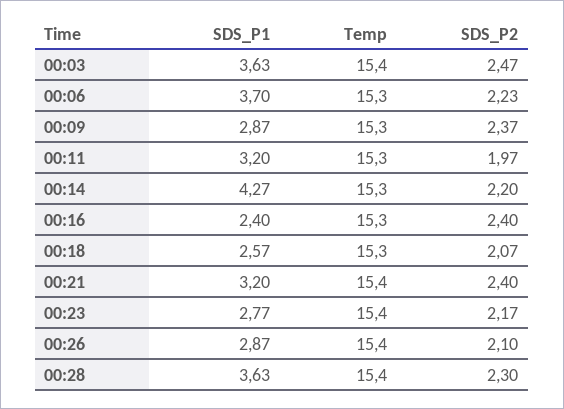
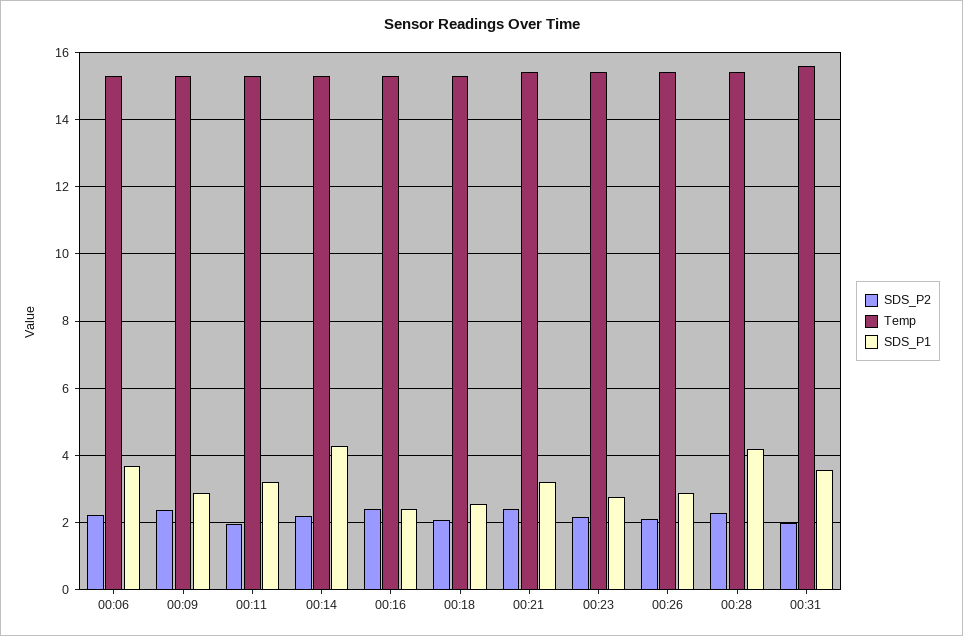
SDS_P1, 00:03: 3.63 -> none
Temp, 00:03: 15.4 -> none
SDS_P2, 00:03: 2.47 -> none
SDS_P1, 00:28: 3.63 -> 4.2
SDS_P2, 00:31: none -> 2
Temp, 00:31: none -> 15.6
SDS_P1, 00:31: none -> 3.6

